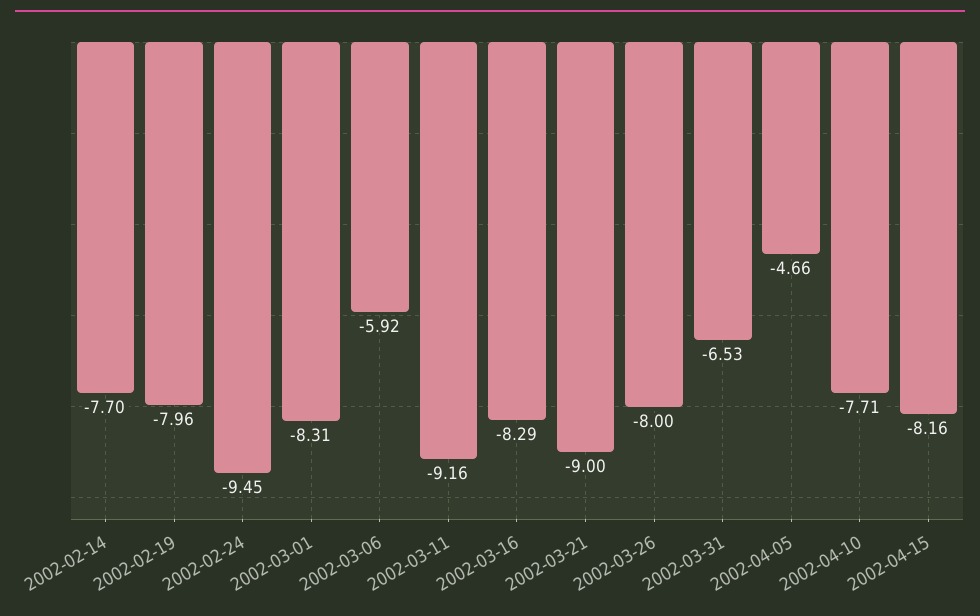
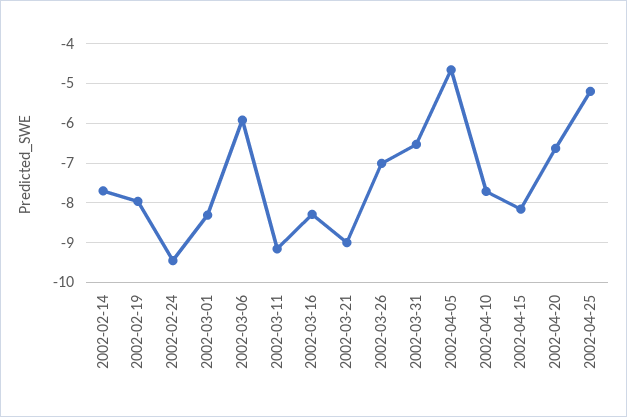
2002-03-26: -8 -> -7
2002-04-20: none -> -6.6
2002-04-25: none -> -5.2

